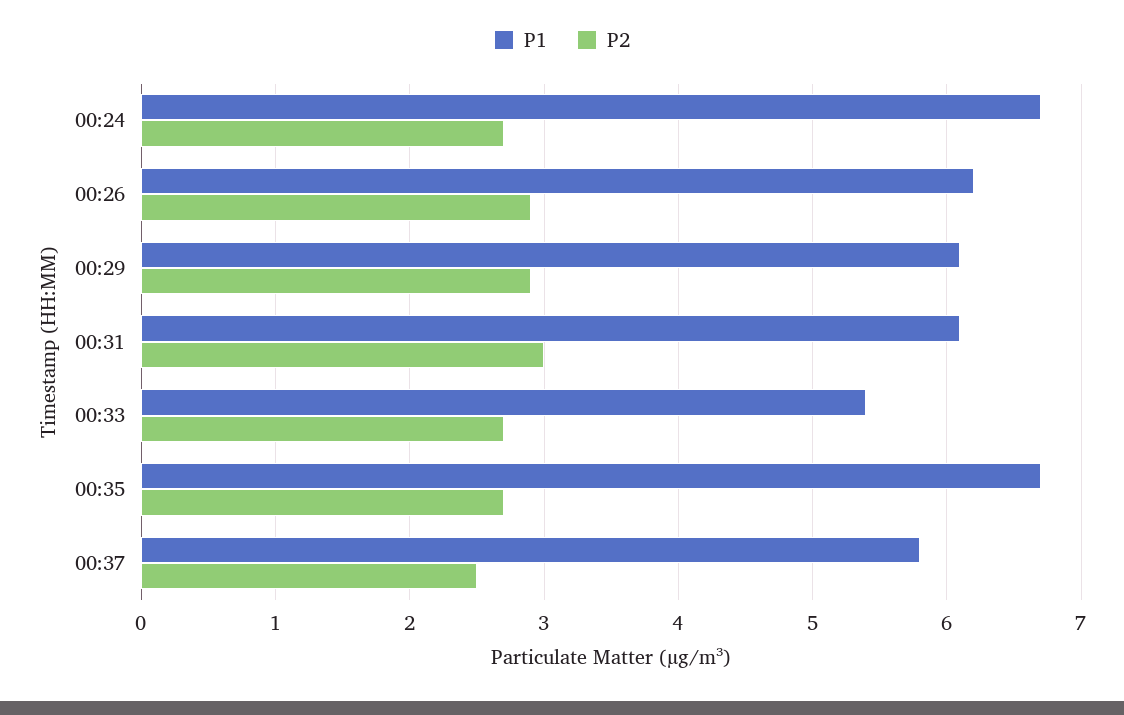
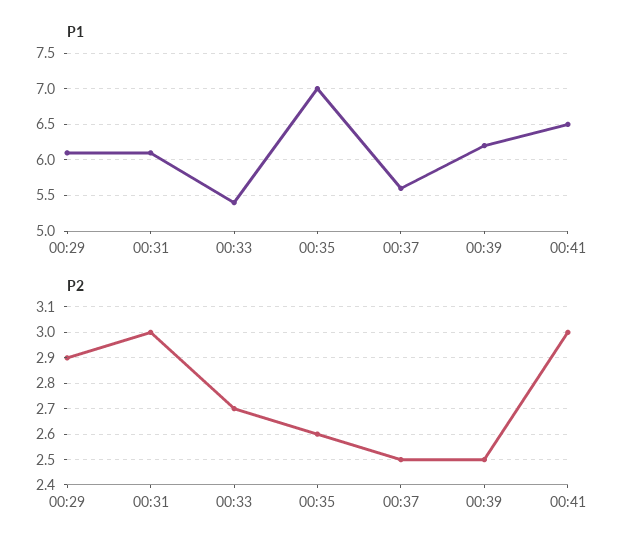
P1, 00:24: 6.7 -> none
P2, 00:24: 2.7 -> none
P1, 00:26: 6.2 -> none
P2, 00:26: 2.9 -> none
P1, 00:35: 6.7 -> 7
P2, 00:35: 2.7 -> 2.6
P1, 00:37: 5.8 -> 5.6
P1, 00:39: none -> 6.2
P1, 00:41: none -> 6.5
P2, 00:39: none -> 2.5
P2, 00:41: none -> 3

